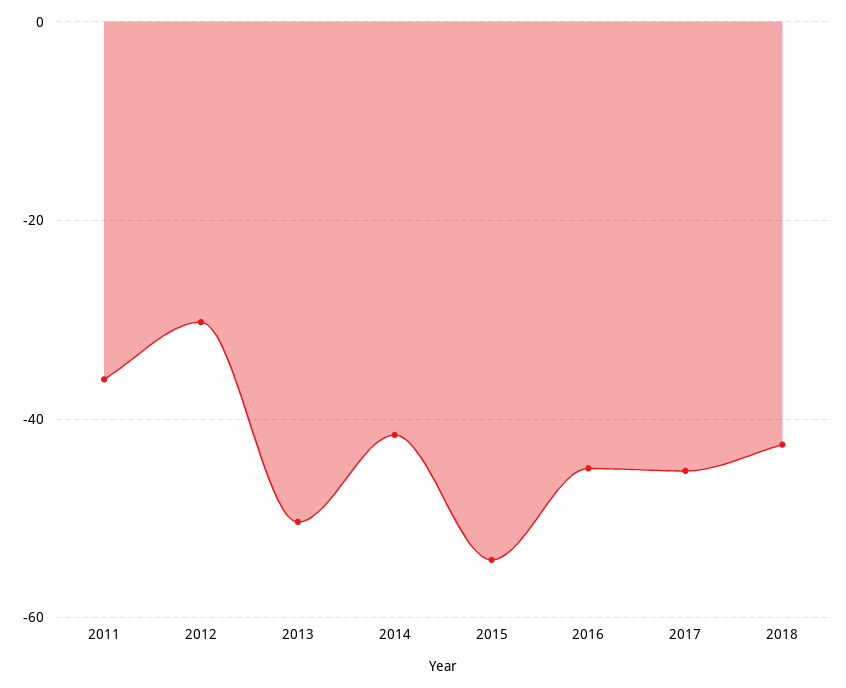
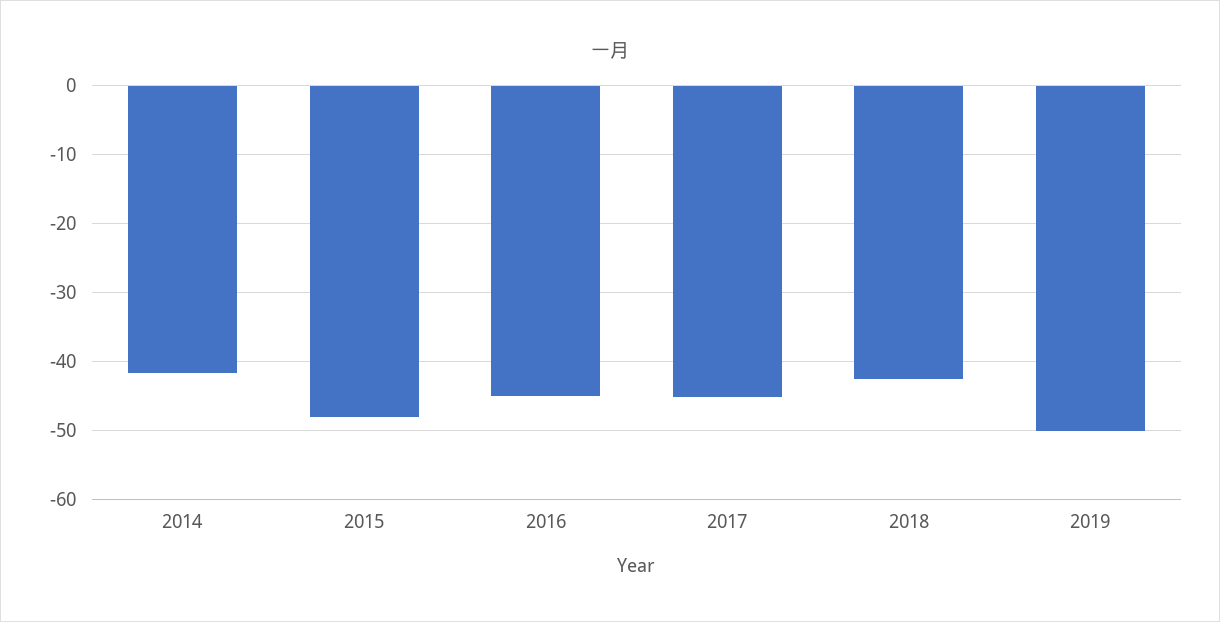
2011: -36 -> none
2012: -30 -> none
2013: -50 -> none
2015: -54 -> -48
2019: none -> -50

